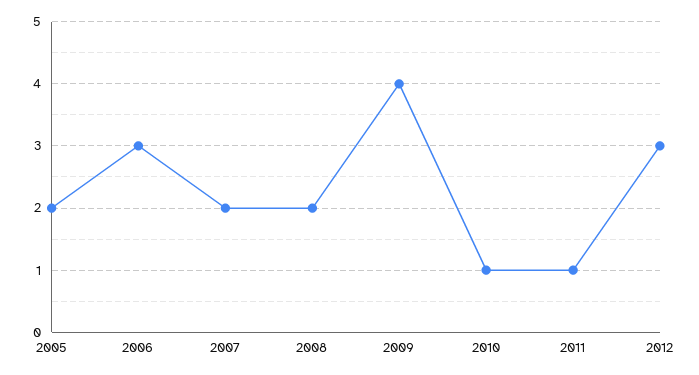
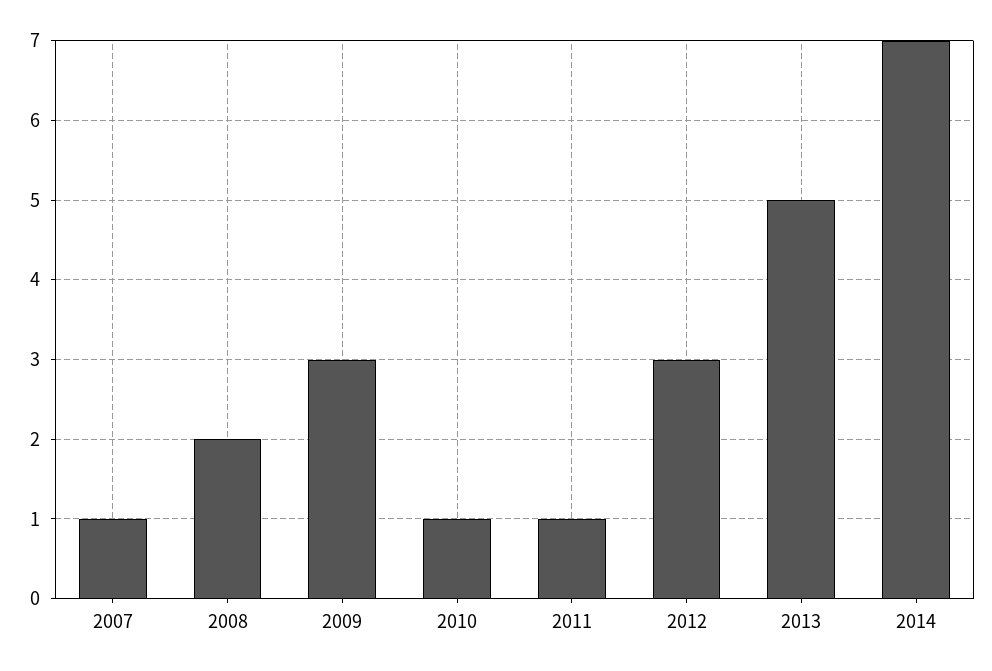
2005: 2 -> none
2006: 3 -> none
2007: 2 -> 1
2009: 4 -> 3
2013: none -> 5
2014: none -> 7

